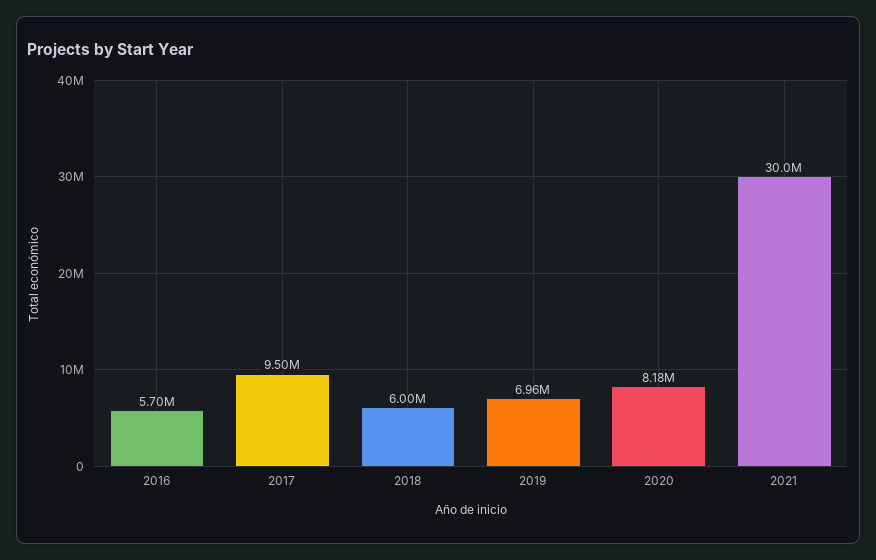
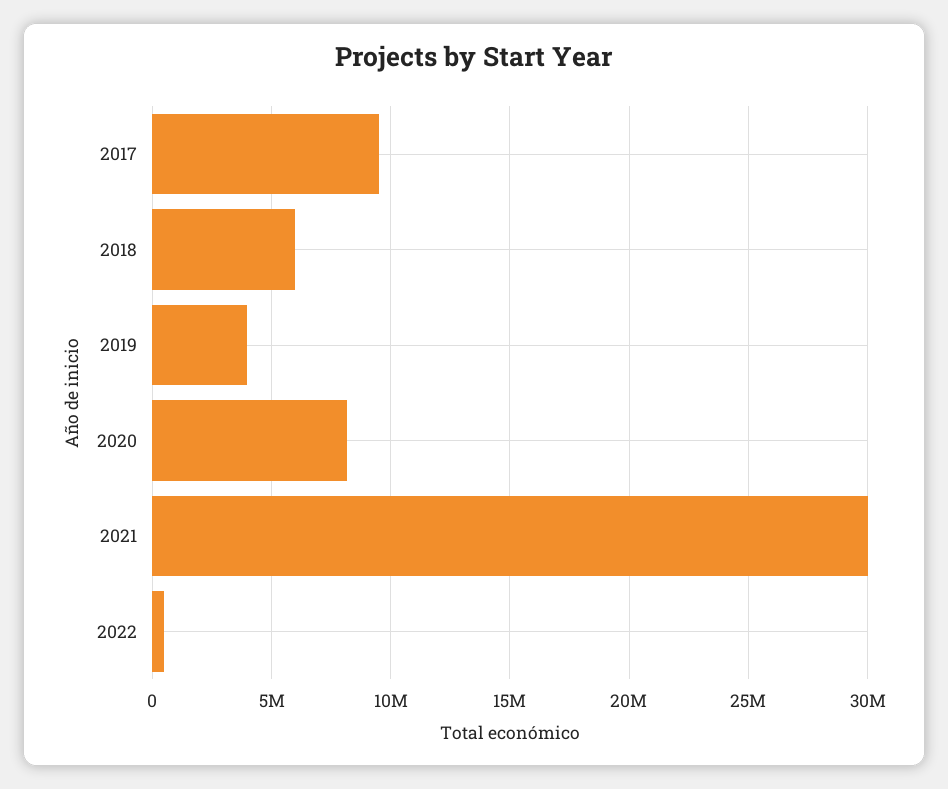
2016: 5700000 -> none
2019: 6960000 -> 4000000
2022: none -> 500000

